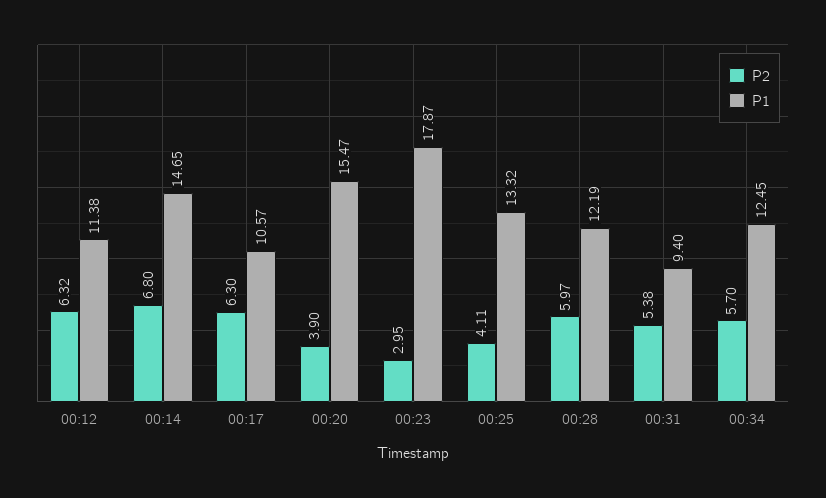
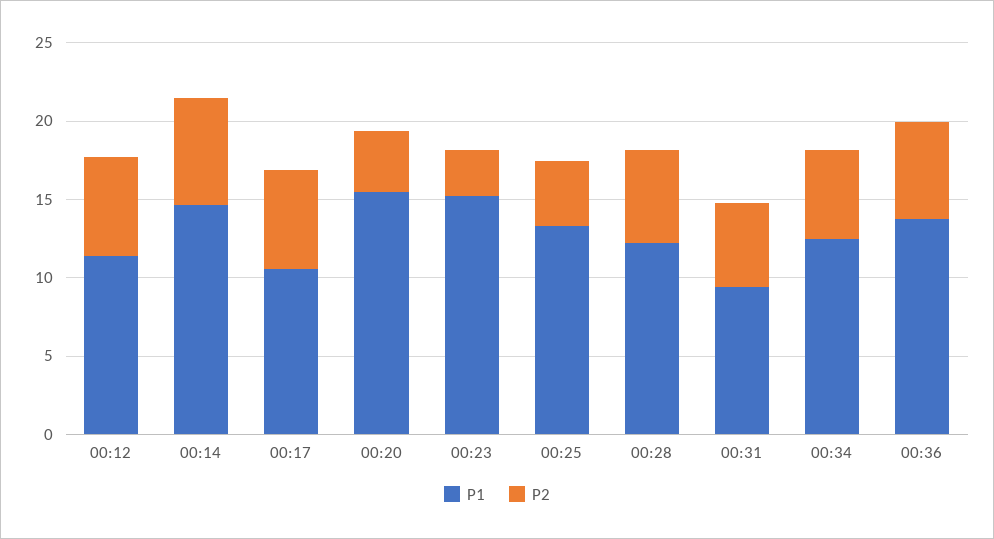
P1, 00:23: 17.87 -> 15
P1, 00:36: none -> 14
P2, 00:36: none -> 6

